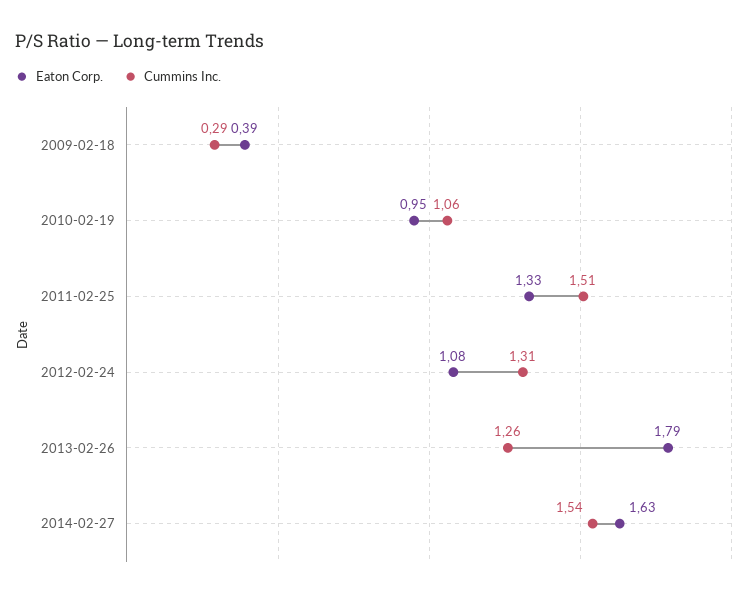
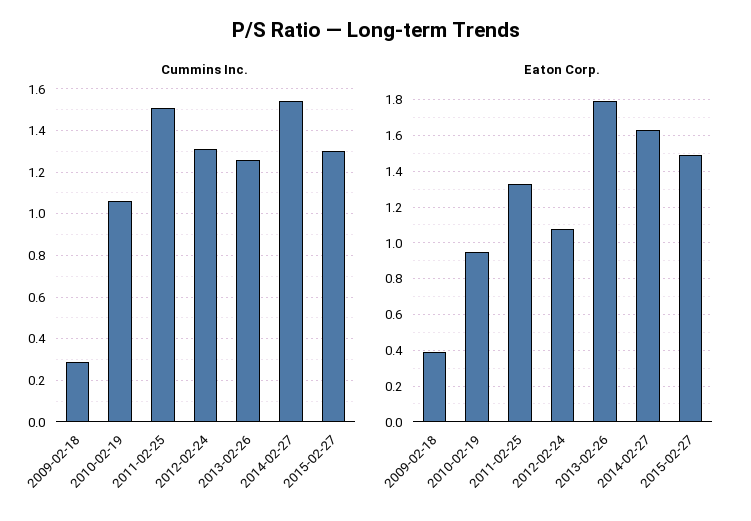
Cummins Inc., 2015-02-27: none -> 1.3
Eaton Corp., 2015-02-27: none -> 1.5

